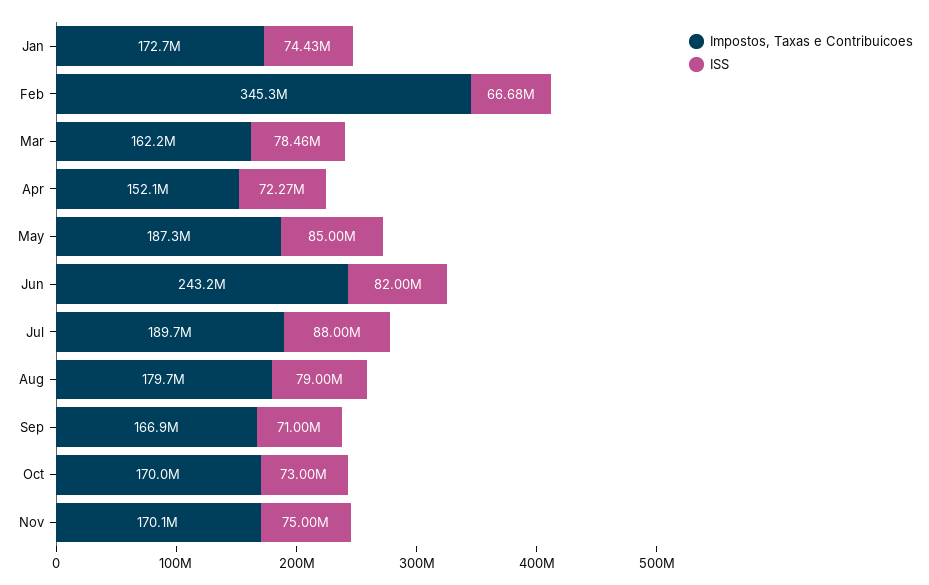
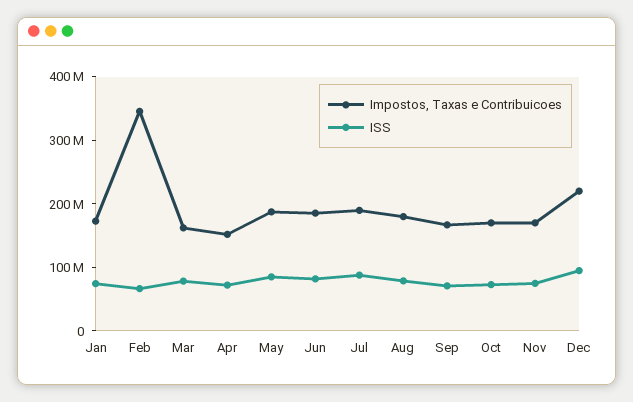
Impostos, Taxas e Contribuicoes, Jun: 243200000 -> 180000000
Impostos, Taxas e Contribuicoes, Dec: none -> 220000000
ISS, Dec: none -> 100000000

